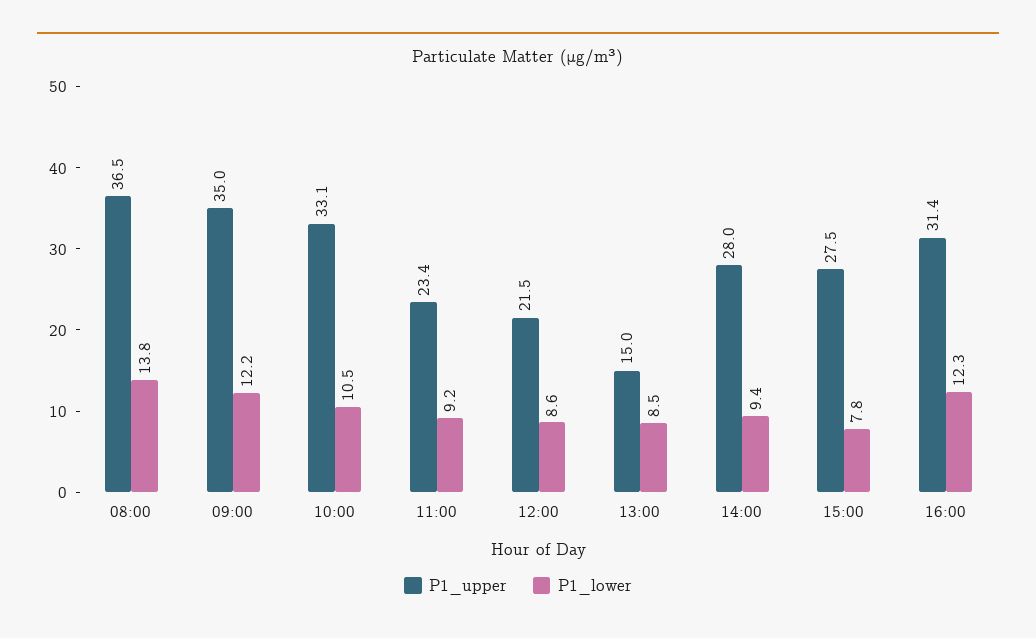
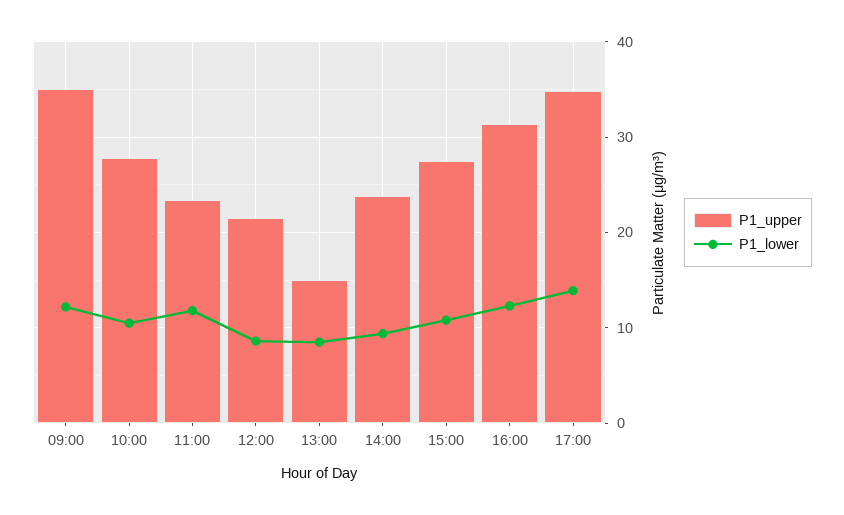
P1_upper, 08:00: 36.5 -> none
P1_lower, 08:00: 13.8 -> none
P1_upper, 10:00: 33.1 -> 28
P1_lower, 11:00: 9.2 -> 12
P1_upper, 14:00: 28 -> 24
P1_lower, 15:00: 7.8 -> 11
P1_upper, 17:00: none -> 35
P1_lower, 17:00: none -> 14

